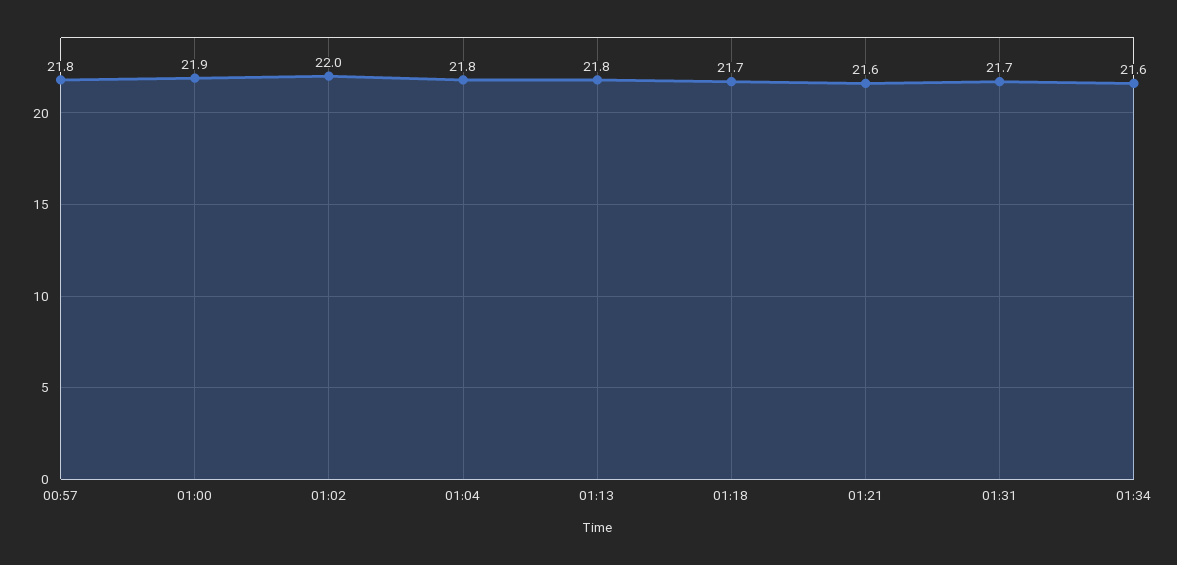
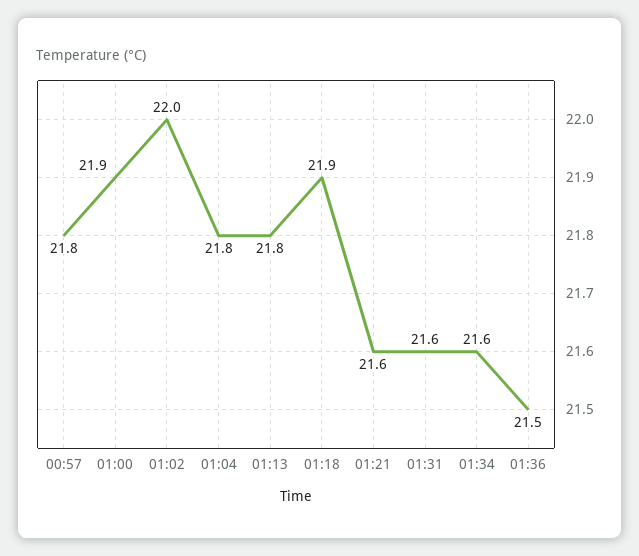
01:18: 21.7 -> 21.9
01:31: 21.7 -> 21.6
01:36: none -> 21.5

